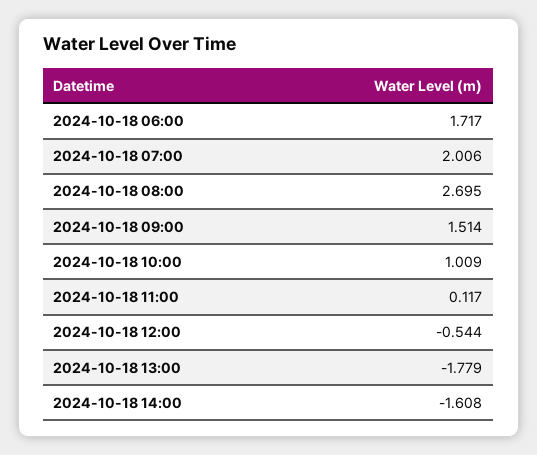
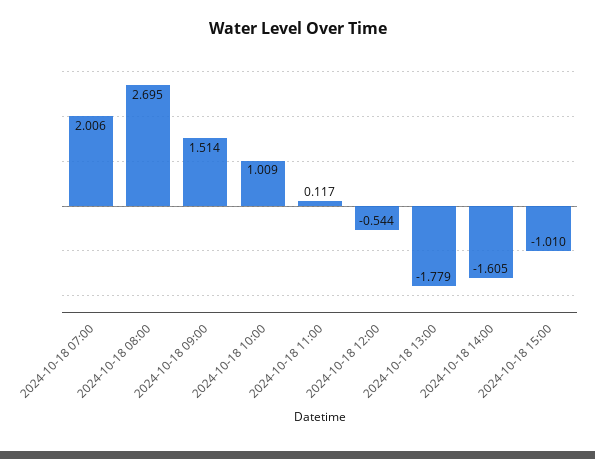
2024-10-18 06:00: 1.717 -> none
2024-10-18 14:00: -1.608 -> -1.605
2024-10-18 15:00: none -> -1.01

